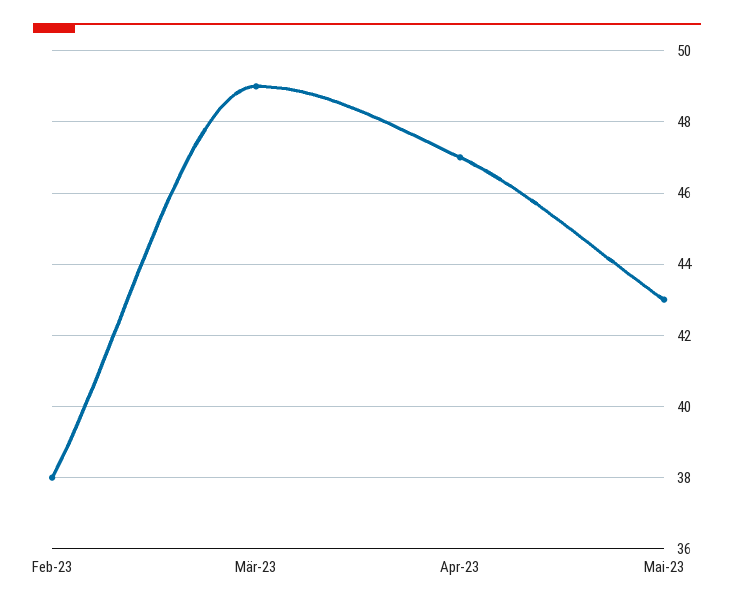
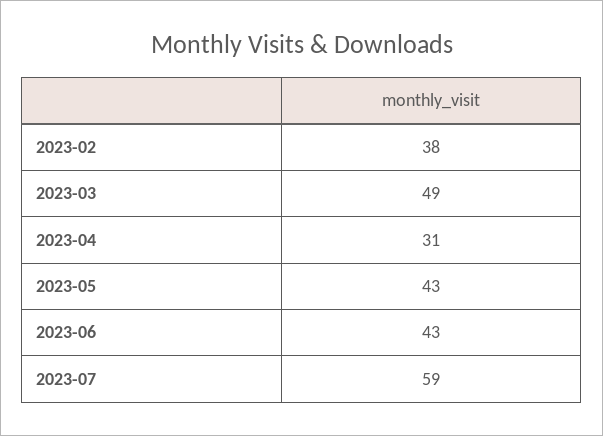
Apr-23: 47 -> 31
2023-06: none -> 43
2023-07: none -> 59

